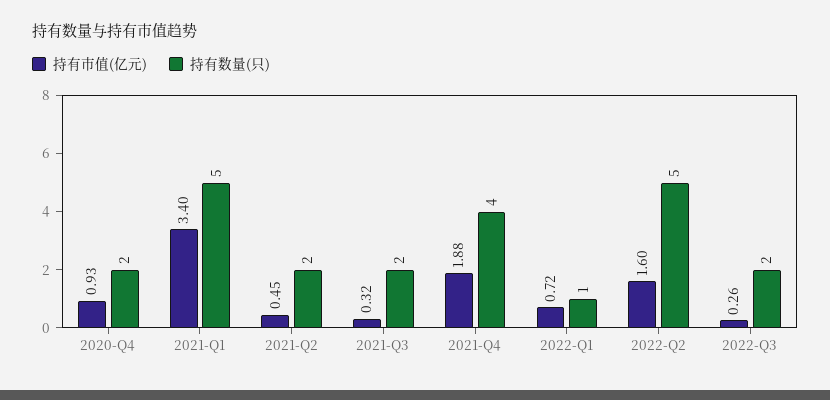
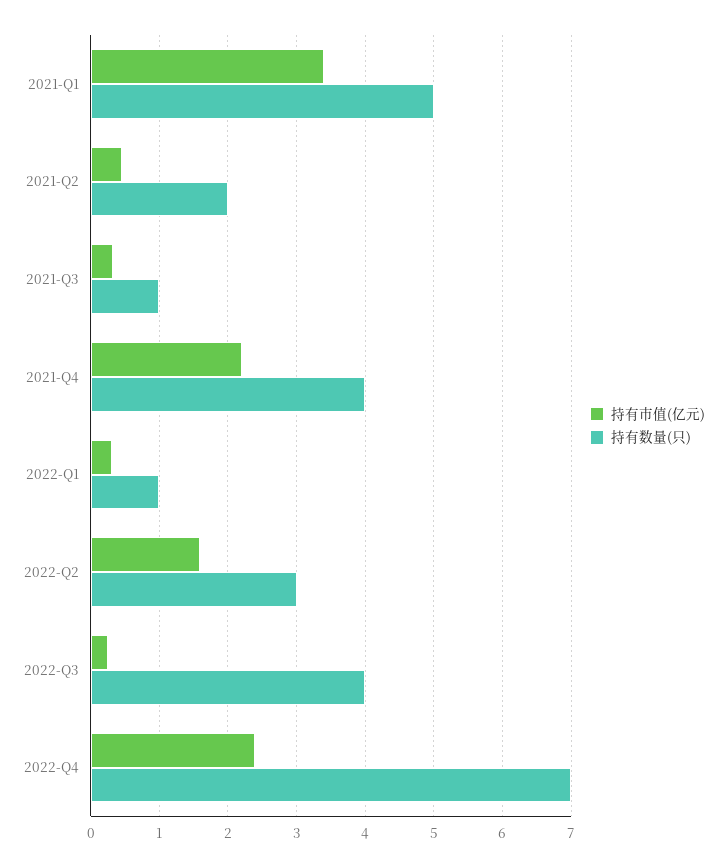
持有市值(亿元), 2020-Q4: 0.93 -> none
持有数量(只), 2020-Q4: 2 -> none
持有数量(只), 2021-Q3: 2 -> 1
持有市值(亿元), 2021-Q4: 1.88 -> 2.2
持有市值(亿元), 2022-Q1: 0.72 -> 0.3
持有数量(只), 2022-Q2: 5 -> 3
持有数量(只), 2022-Q3: 2 -> 4
持有市值(亿元), 2022-Q4: none -> 2.4
持有数量(只), 2022-Q4: none -> 7

